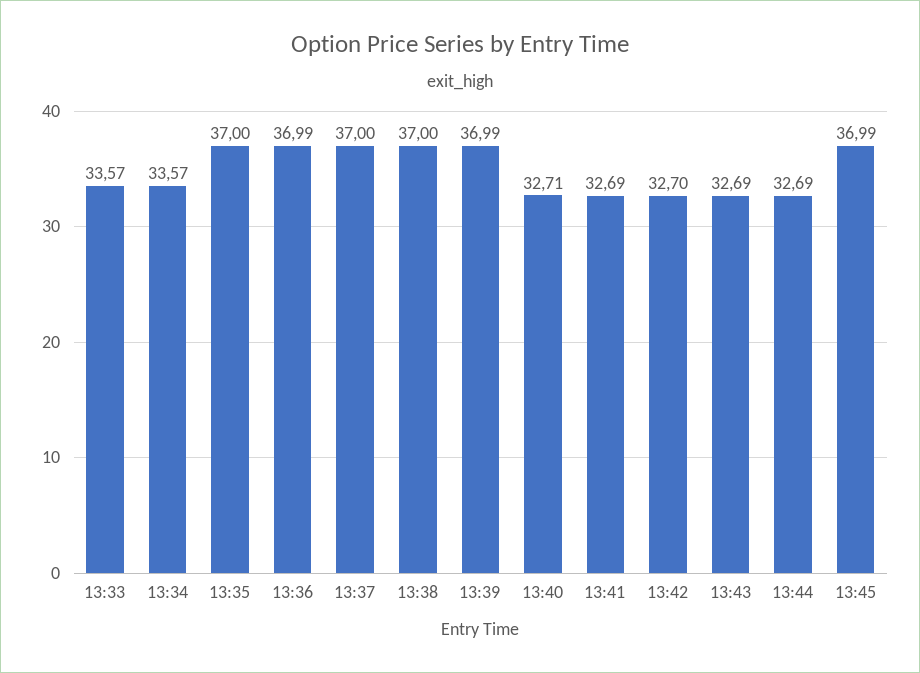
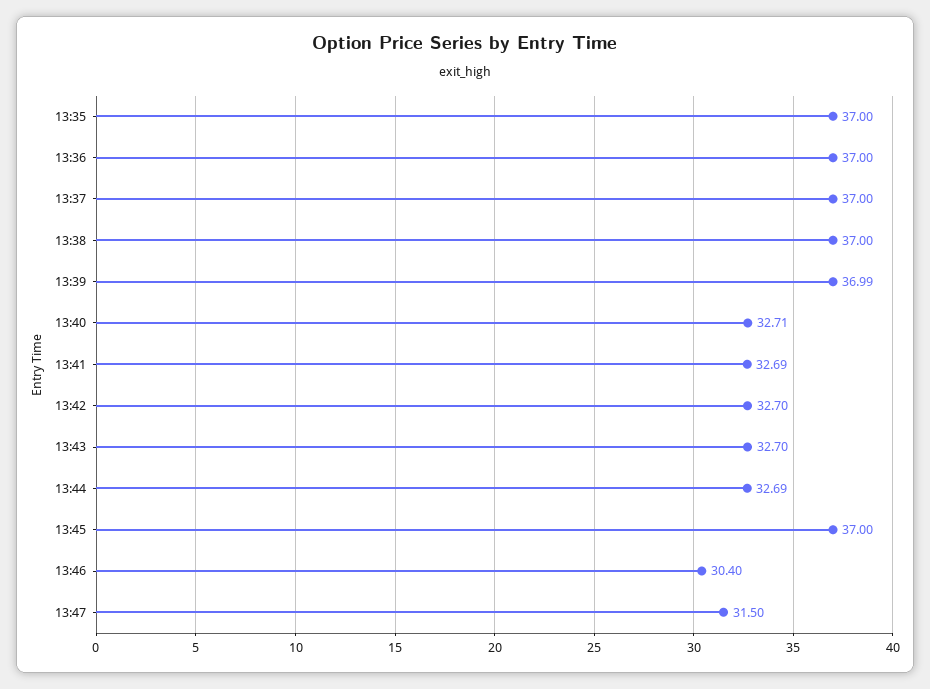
13:33: 33.57 -> none
13:34: 33.57 -> none
13:36: 36.99 -> 37
13:43: 32.69 -> 32.7
13:45: 36.99 -> 37
13:46: none -> 30.4
13:47: none -> 31.5

